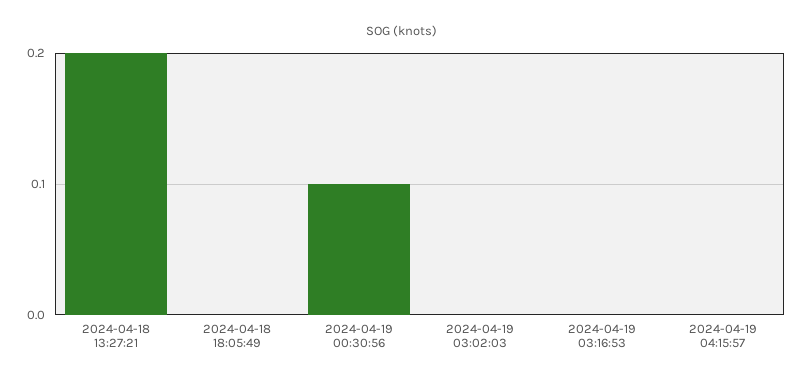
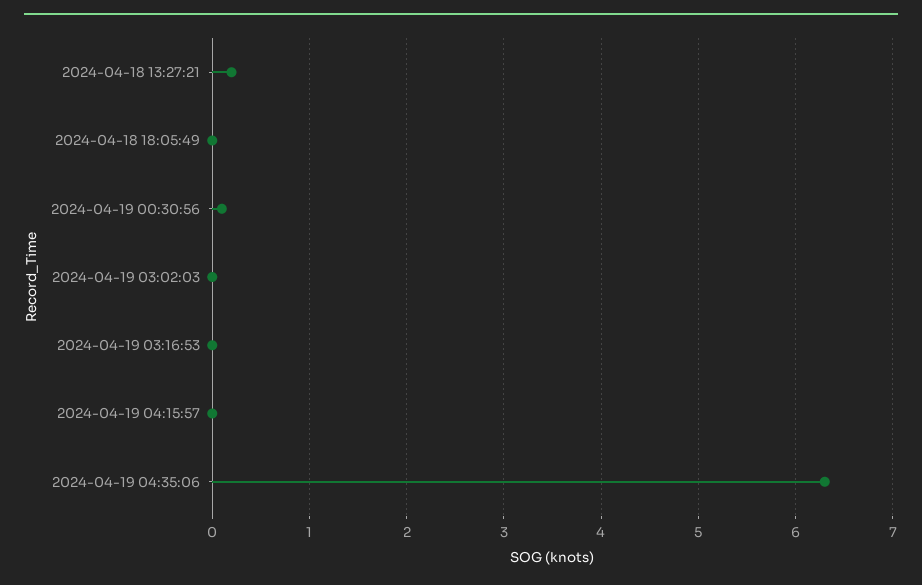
2024-04-19 04:35:06: none -> 6.3

